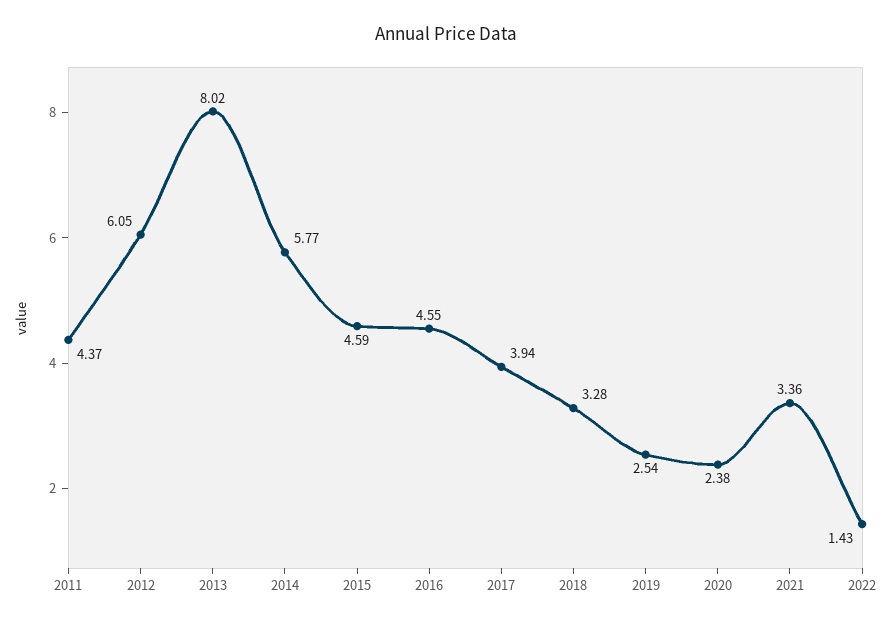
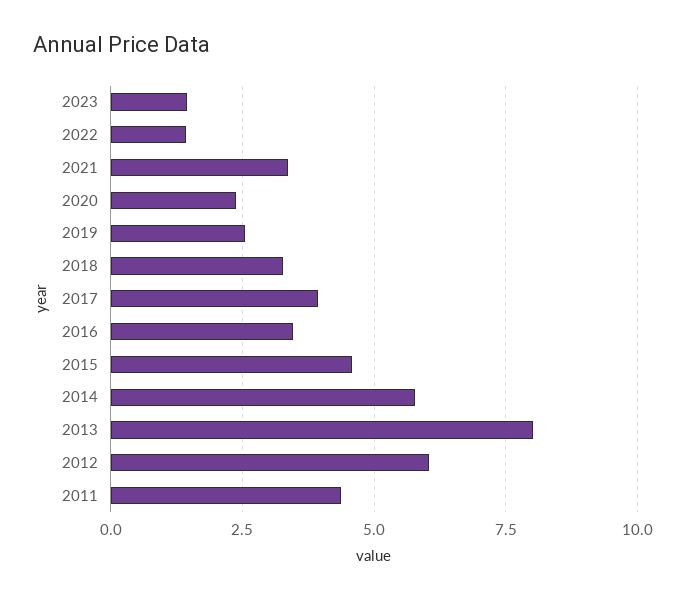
2016: 4.55 -> 3.5
2023: none -> 1.5

